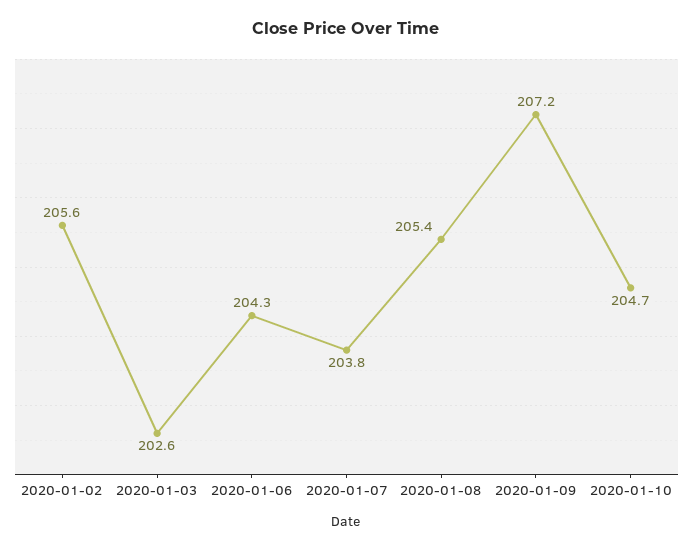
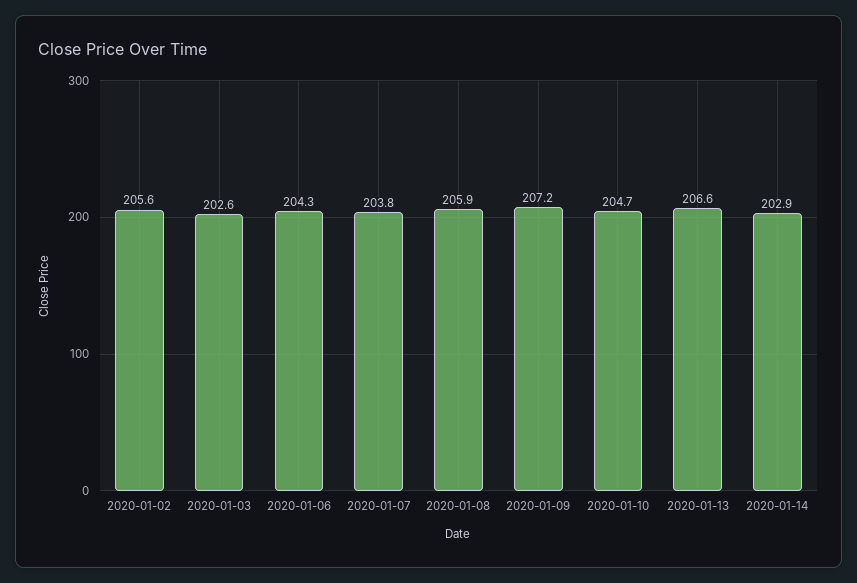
2020-01-08: 205.4 -> 205.9
2020-01-13: none -> 206.6
2020-01-14: none -> 202.9

